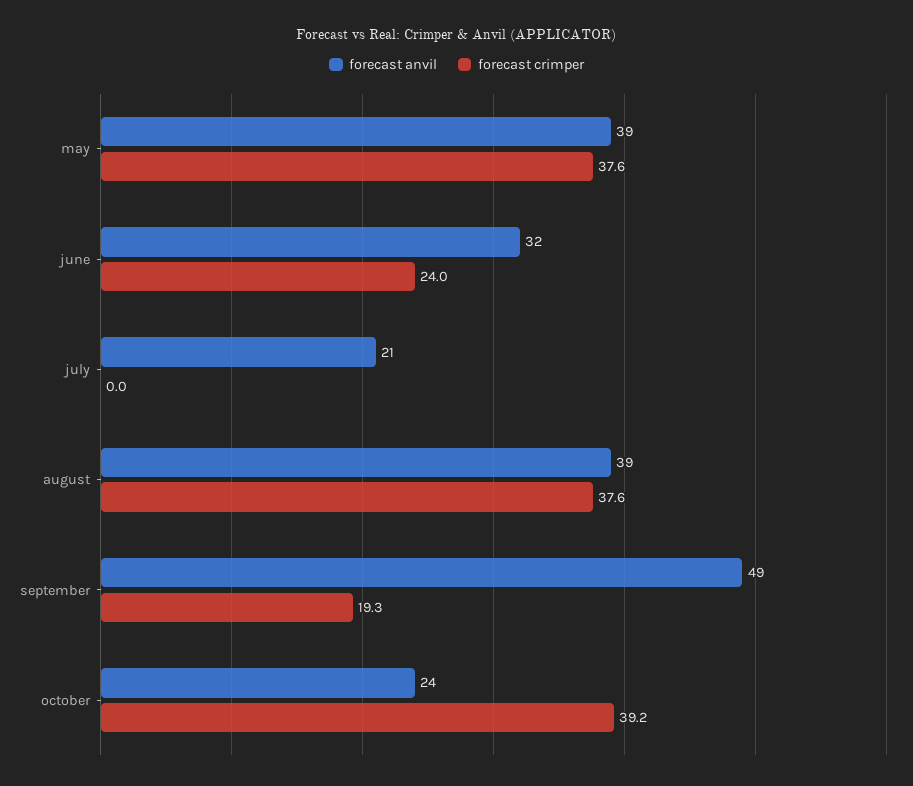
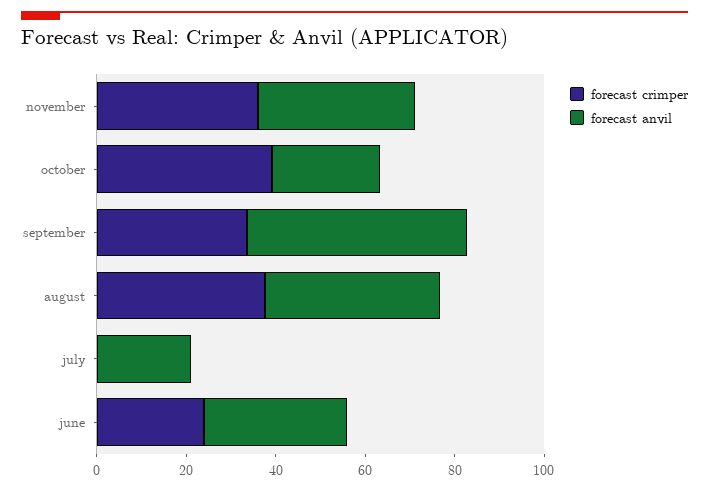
forecast anvil, may: 39 -> none
forecast crimper, may: 37.6 -> none
forecast crimper, september: 19.3 -> 35
forecast crimper, november: none -> 35
forecast anvil, november: none -> 35

